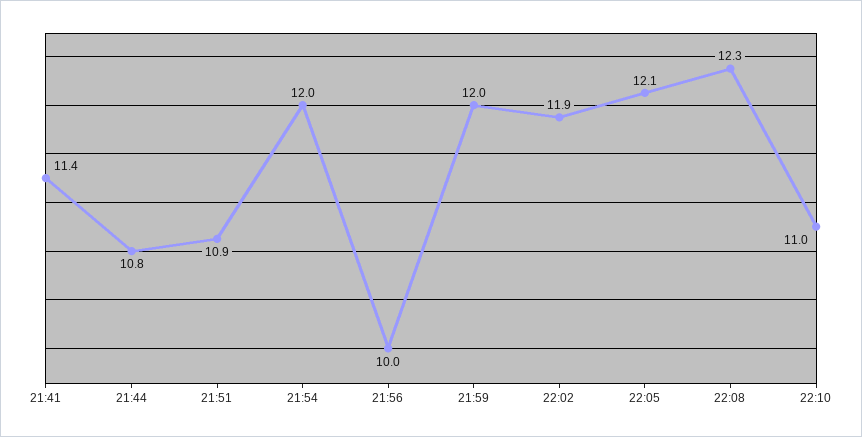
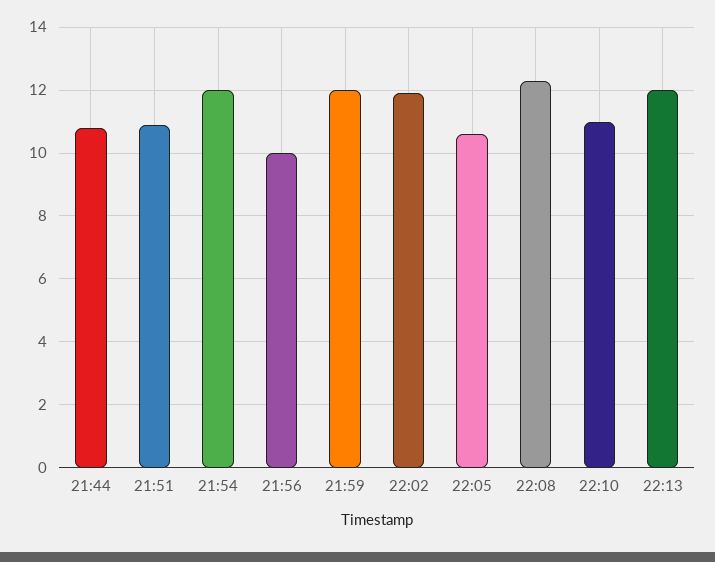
21:41: 11.4 -> none
22:05: 12.1 -> 10.5
22:13: none -> 12

